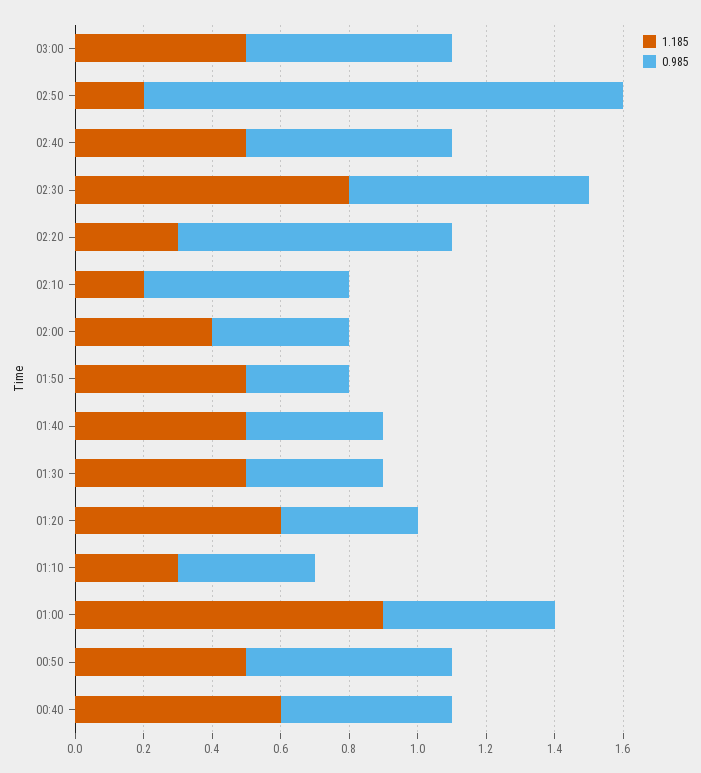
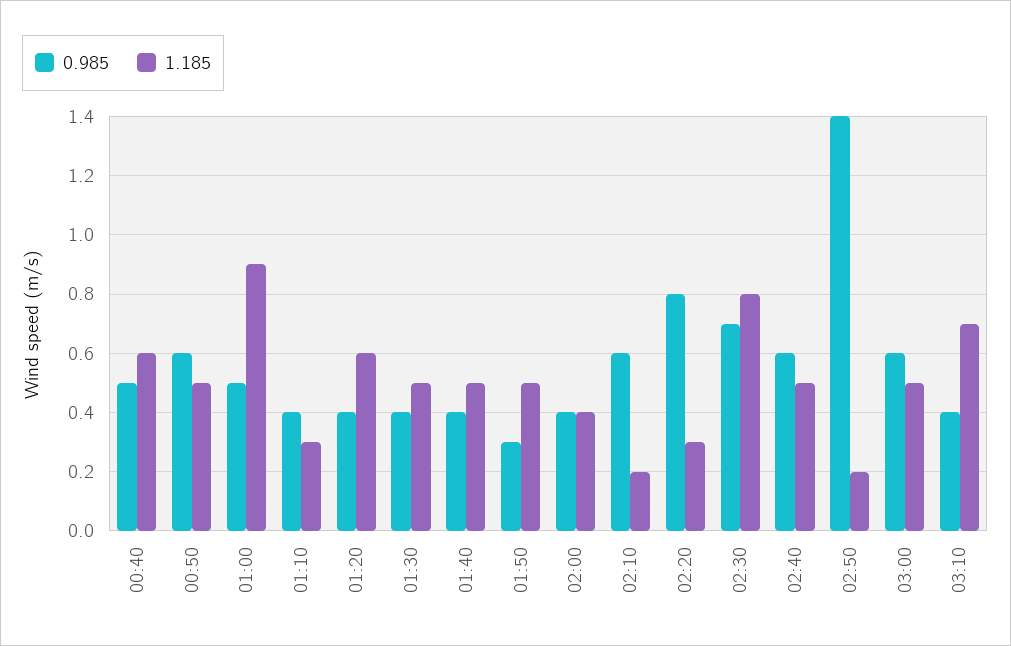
0.985, 03:10: none -> 0.4
1.185, 03:10: none -> 0.7

